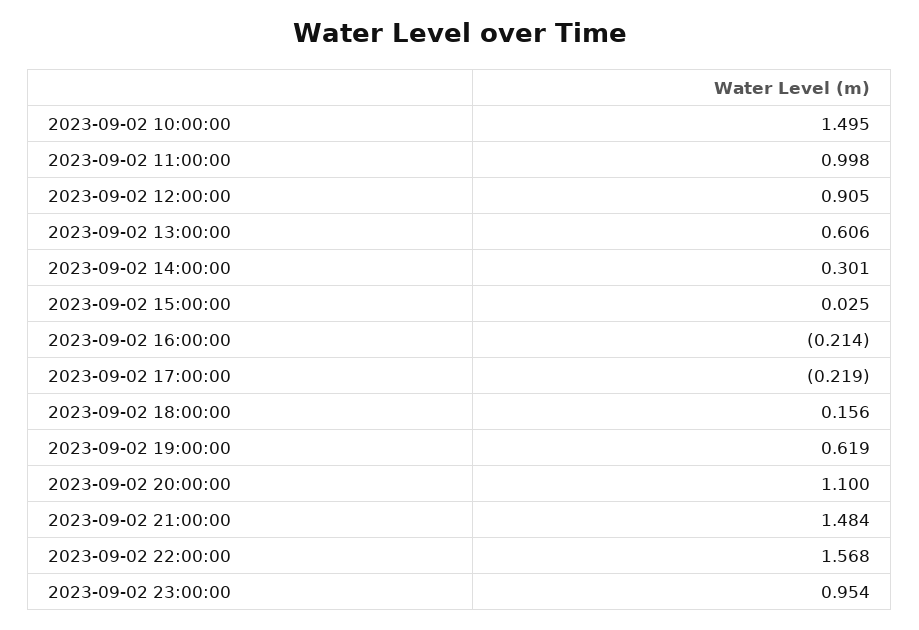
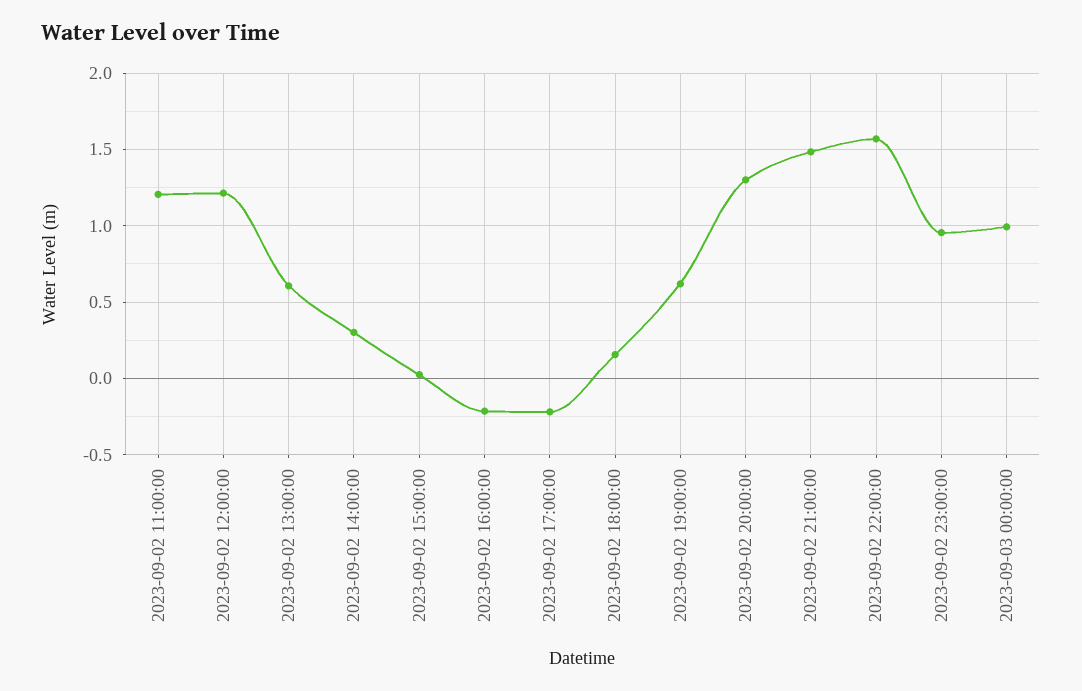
2023-09-02 10:00:00: 1.495 -> none
2023-09-02 11:00:00: 0.998 -> 1.2
2023-09-02 12:00:00: 0.905 -> 1.2
2023-09-02 20:00:00: 1.1 -> 1.3
2023-09-03 00:00:00: none -> 1

